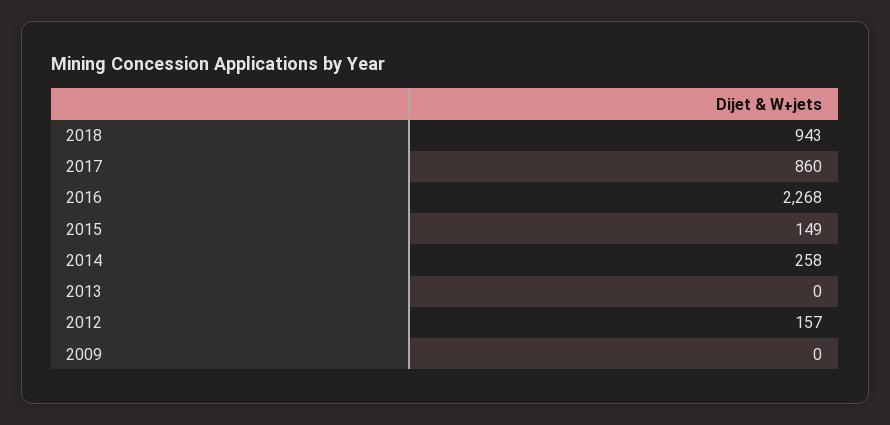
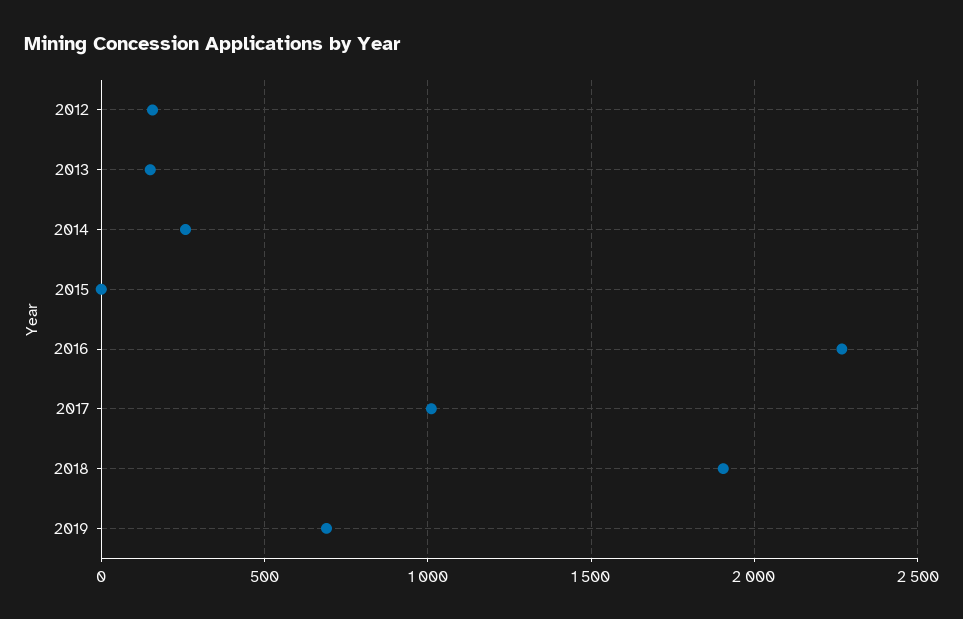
2018: 943 -> 1900
2017: 860 -> 1000
2015: 149 -> 0
2013: 0 -> 150
2009: 0 -> none
2019: none -> 700

